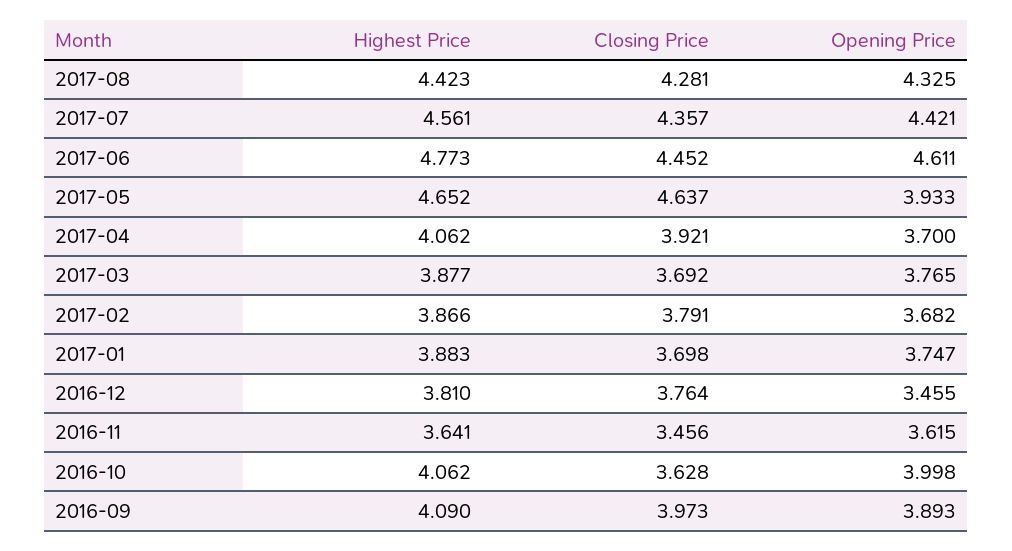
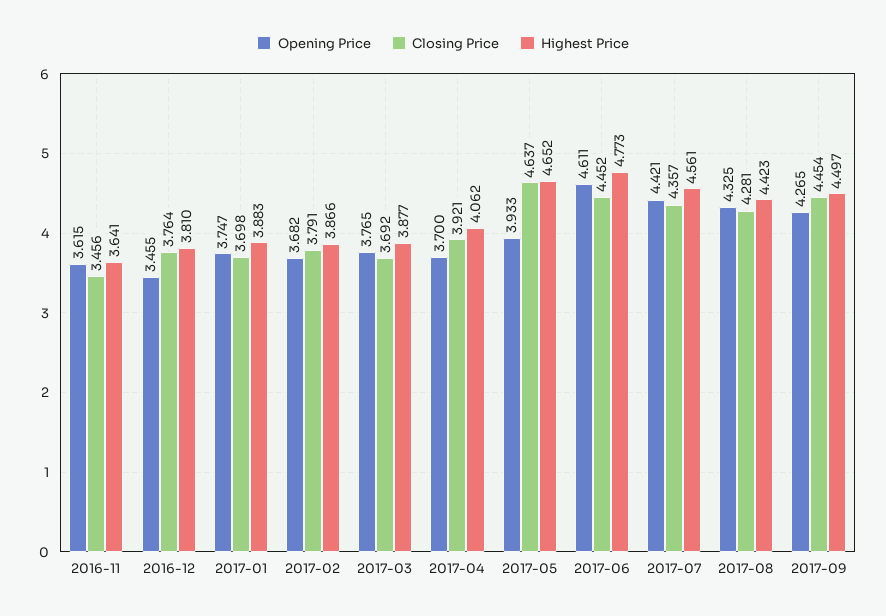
Highest Price, 2016-10: 4.062 -> none
Closing Price, 2016-10: 3.628 -> none
Opening Price, 2016-10: 3.998 -> none
Highest Price, 2016-09: 4.09 -> none
Closing Price, 2016-09: 3.973 -> none
Opening Price, 2016-09: 3.893 -> none
Opening Price, 2017-09: none -> 4.265
Closing Price, 2017-09: none -> 4.454
Highest Price, 2017-09: none -> 4.497

